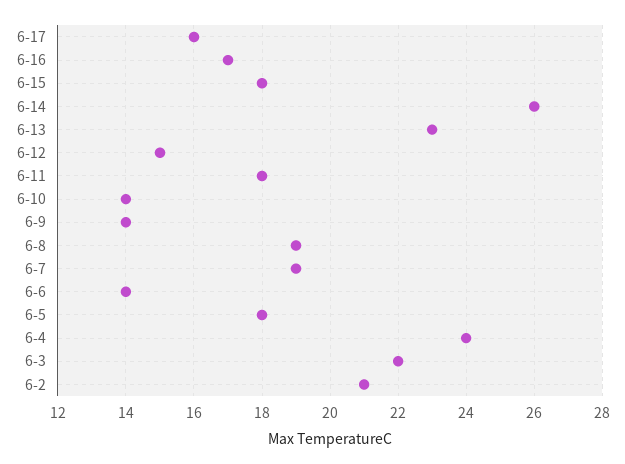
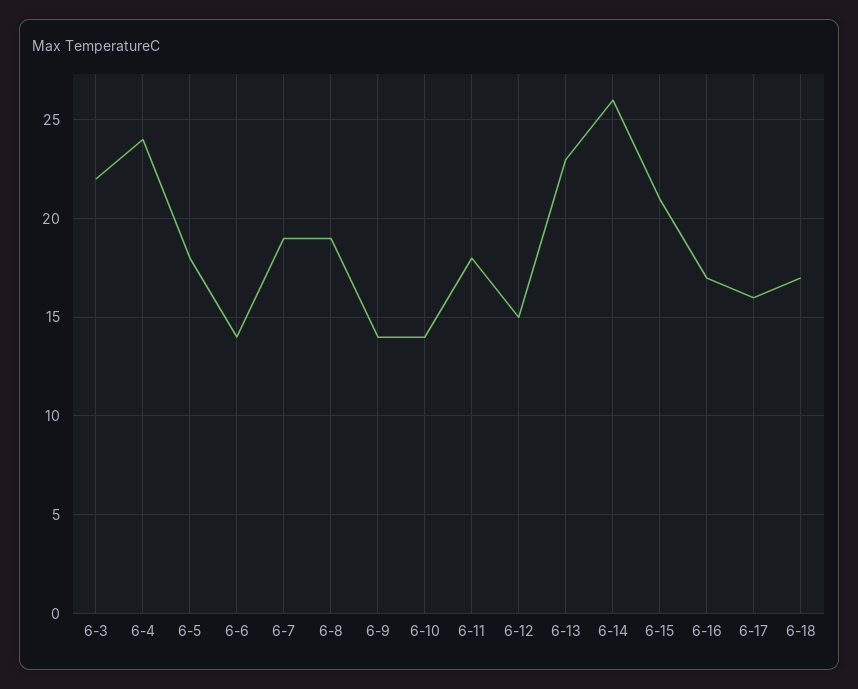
6-15: 18 -> 21
6-2: 21 -> none
6-18: none -> 17

